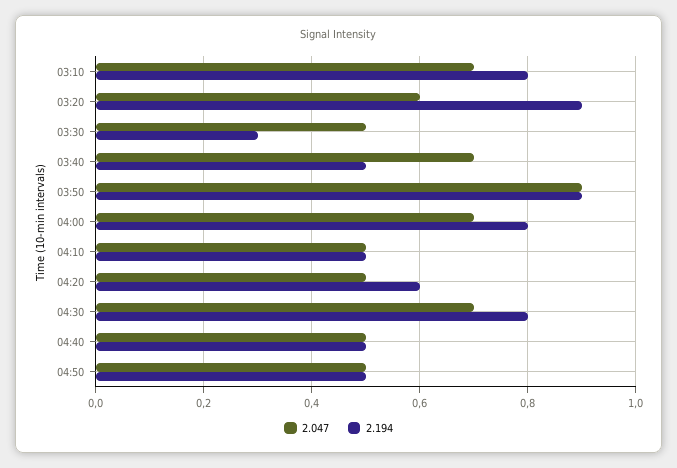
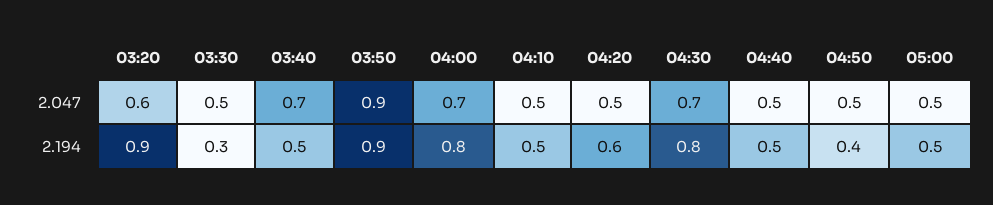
2.047, 03:10: 0.7 -> none
2.194, 03:10: 0.8 -> none
2.194, 04:50: 0.5 -> 0.4
2.047, 05:00: none -> 0.5
2.194, 05:00: none -> 0.5

